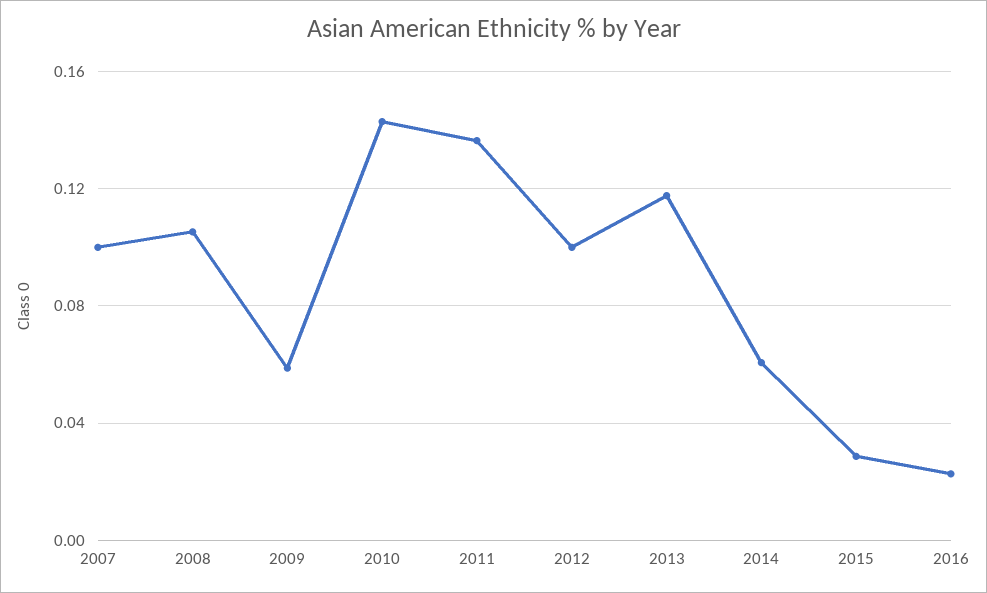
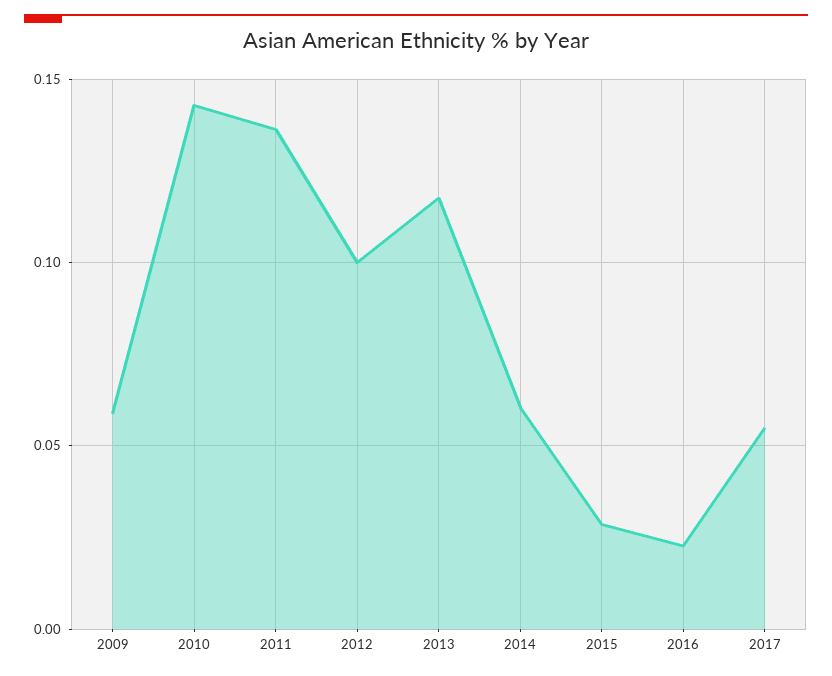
2007: 0.1 -> none
2008: 0.105 -> none
2017: none -> 0.055

